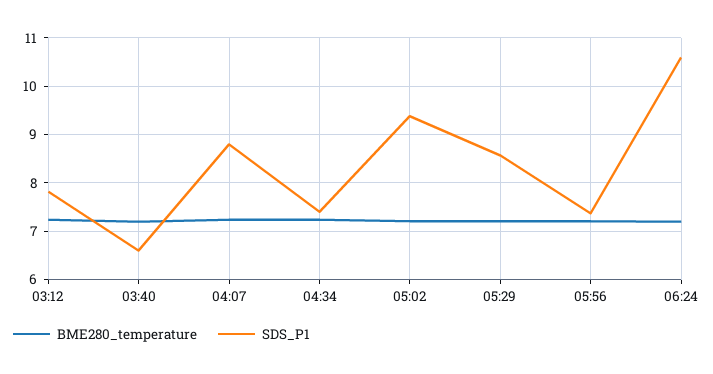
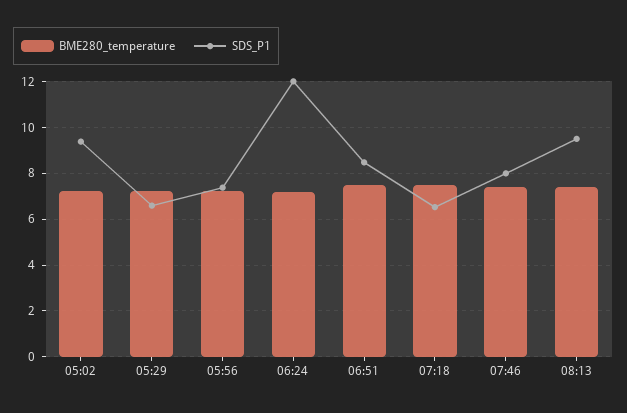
BME280_temperature, 03:12: 7.2 -> none
SDS_P1, 03:12: 7.8 -> none
BME280_temperature, 03:40: 7.2 -> none
SDS_P1, 03:40: 6.6 -> none
BME280_temperature, 04:07: 7.2 -> none
SDS_P1, 04:07: 8.8 -> none
BME280_temperature, 04:34: 7.2 -> none
SDS_P1, 04:34: 7.4 -> none
SDS_P1, 05:29: 8.6 -> 6.5
SDS_P1, 06:24: 10.6 -> 12
BME280_temperature, 06:51: none -> 7.5
SDS_P1, 06:51: none -> 8.5
BME280_temperature, 07:18: none -> 7.5
SDS_P1, 07:18: none -> 6.5
BME280_temperature, 07:46: none -> 7.5
SDS_P1, 07:46: none -> 8
BME280_temperature, 08:13: none -> 7.5
SDS_P1, 08:13: none -> 9.5

